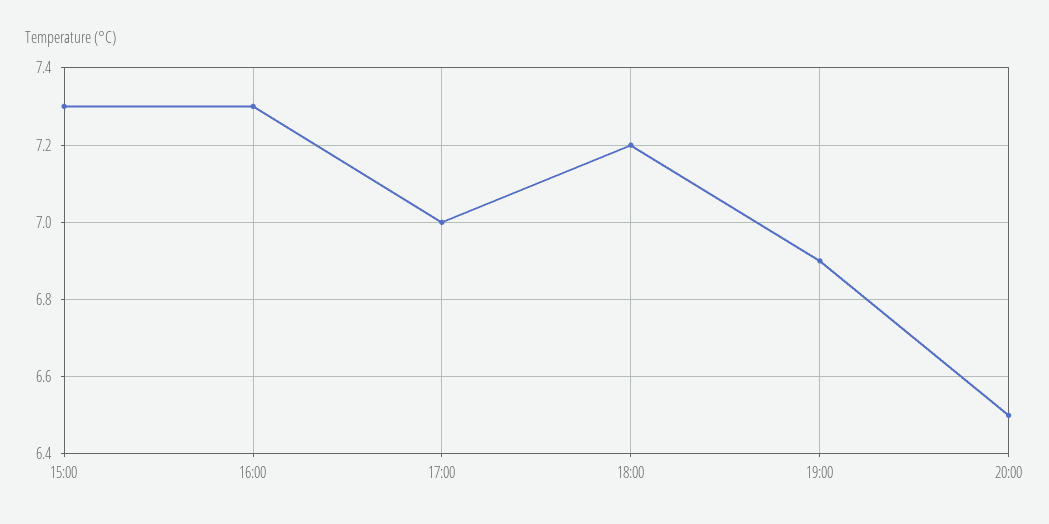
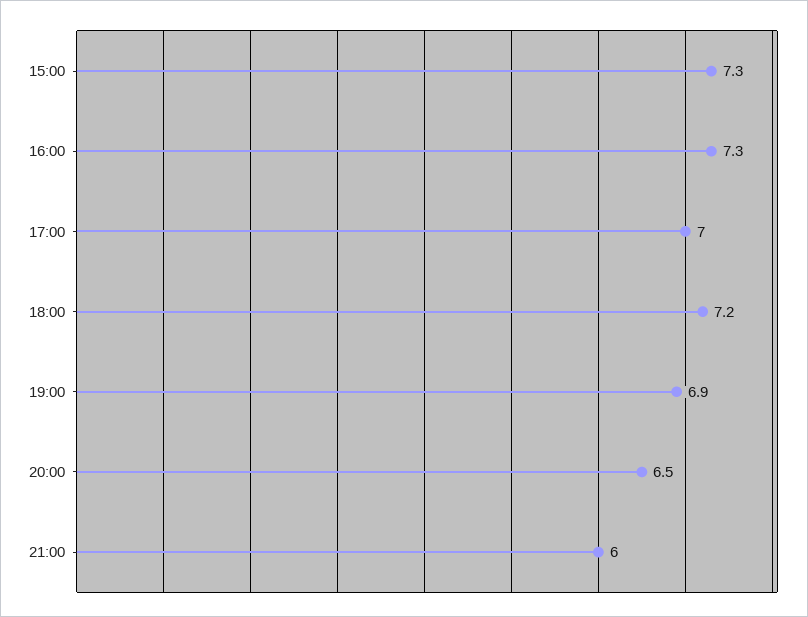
21:00: none -> 6

